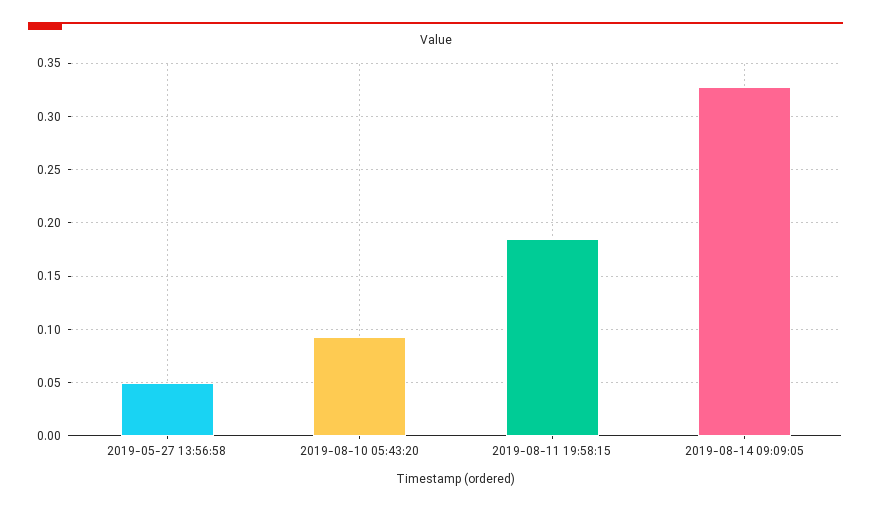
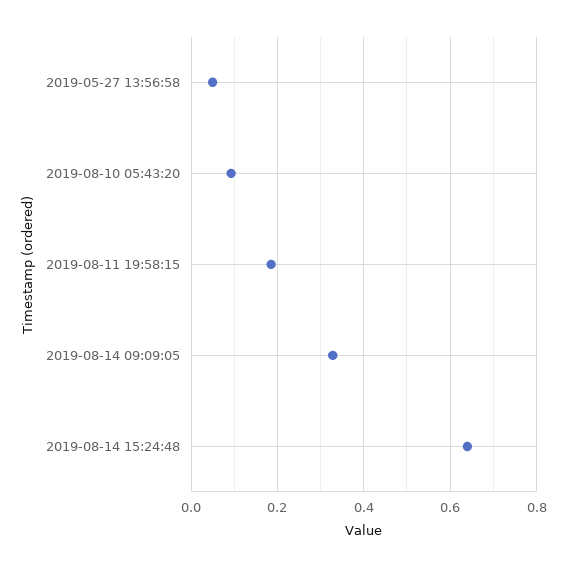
2019-08-14 15:24:48: none -> 0.64

